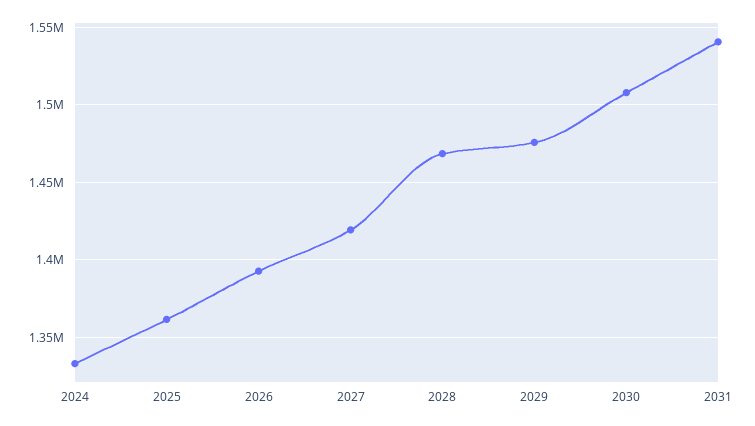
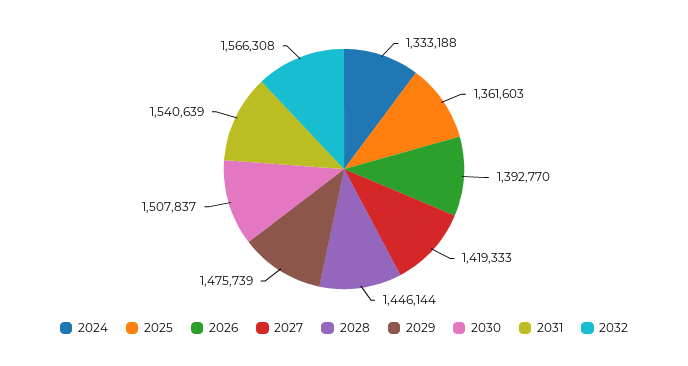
2028: 1470000 -> 1446144
2032: none -> 1566308

